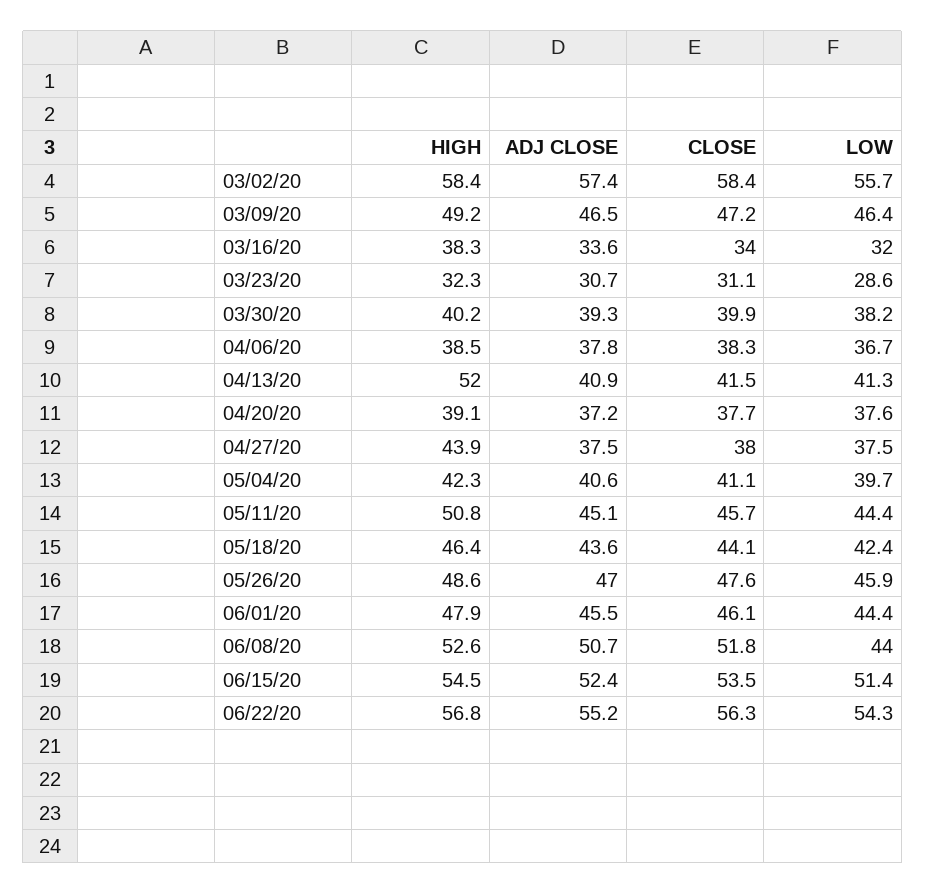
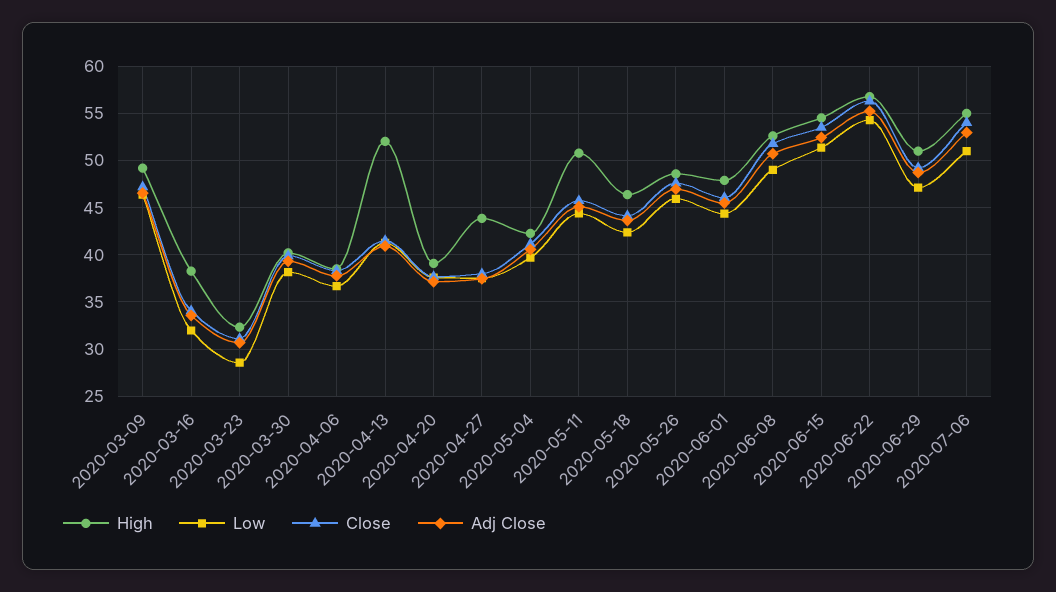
HIGH, 03/02/20: 58.4 -> none
ADJ CLOSE, 03/02/20: 57.4 -> none
CLOSE, 03/02/20: 58.4 -> none
LOW, 03/02/20: 55.7 -> none
LOW, 06/08/20: 44 -> 49
HIGH, 2020-06-29: none -> 51
LOW, 2020-06-29: none -> 47
CLOSE, 2020-06-29: none -> 49
ADJ CLOSE, 2020-06-29: none -> 49
HIGH, 2020-07-06: none -> 55
LOW, 2020-07-06: none -> 51
CLOSE, 2020-07-06: none -> 54
ADJ CLOSE, 2020-07-06: none -> 53

